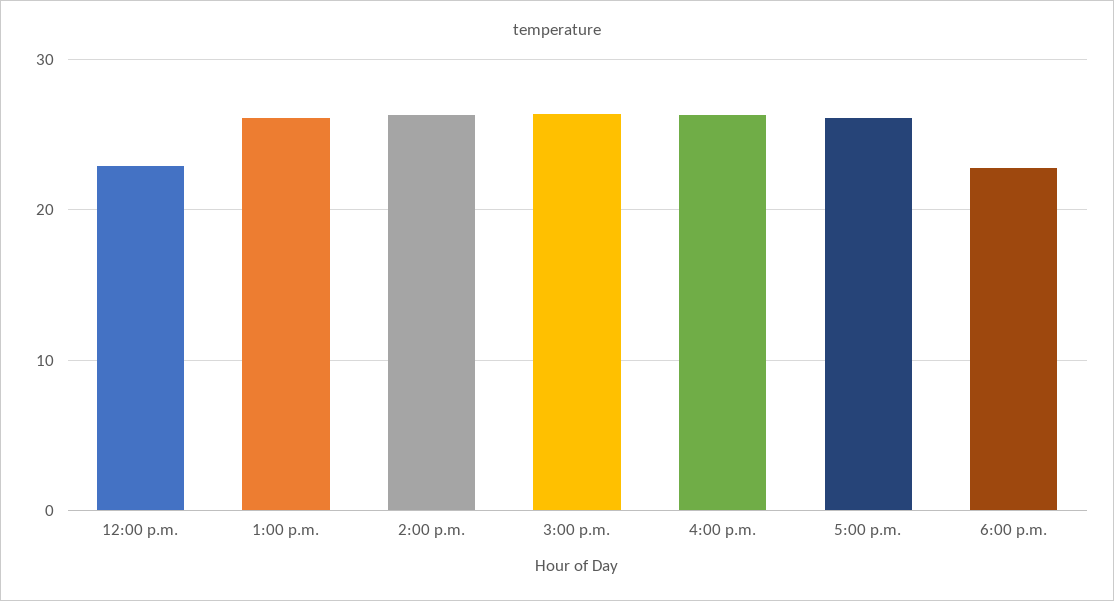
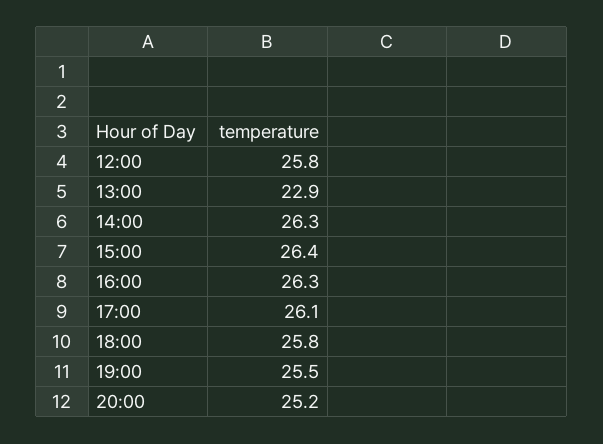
12:00 p.m.: 23 -> 25.8
1:00 p.m.: 26 -> 22.9
6:00 p.m.: 23 -> 25.8
19:00: none -> 25.5
20:00: none -> 25.2

